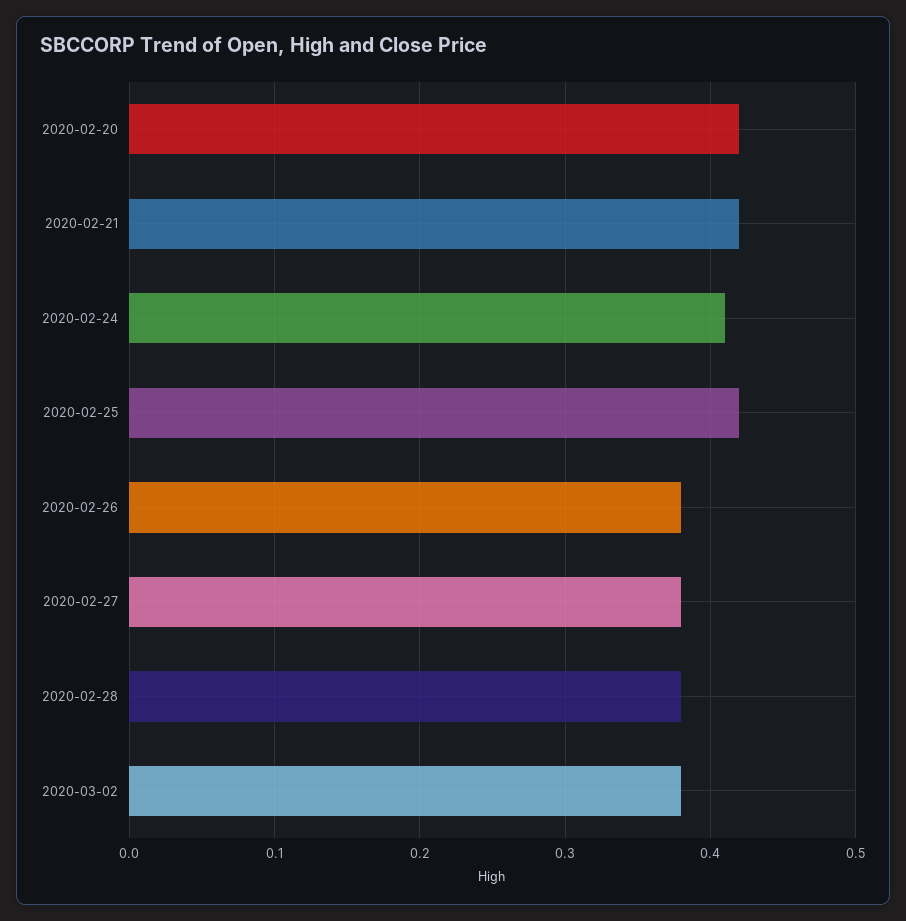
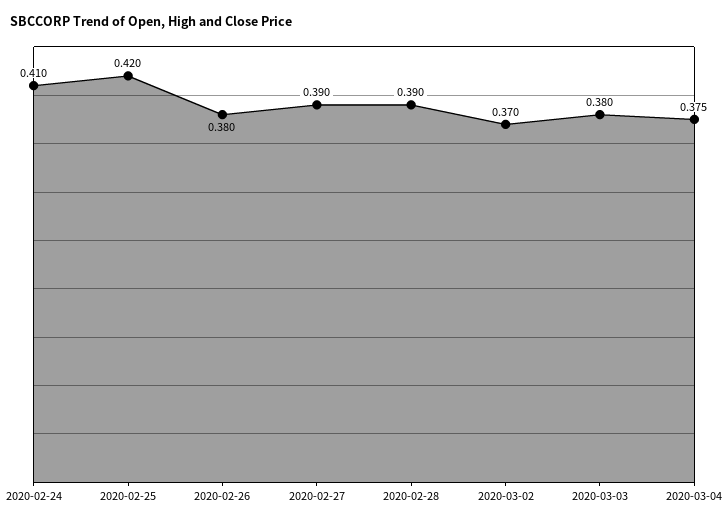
2020-02-20: 0.42 -> none
2020-02-21: 0.42 -> none
2020-02-27: 0.38 -> 0.39
2020-02-28: 0.38 -> 0.39
2020-03-02: 0.38 -> 0.37
2020-03-03: none -> 0.38
2020-03-04: none -> 0.375

